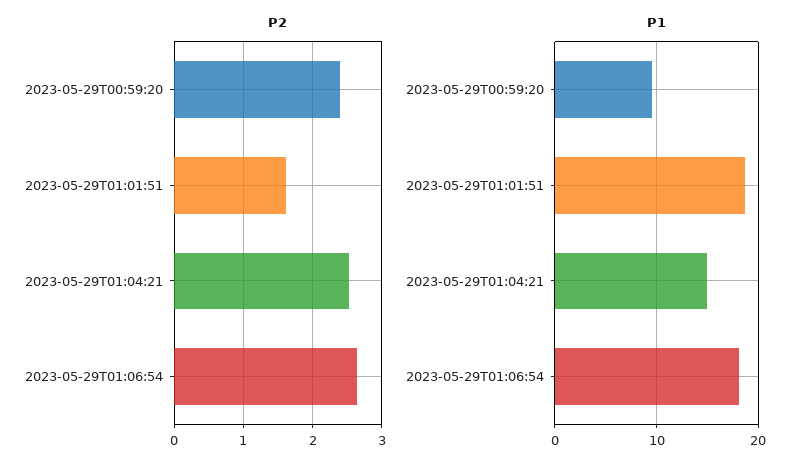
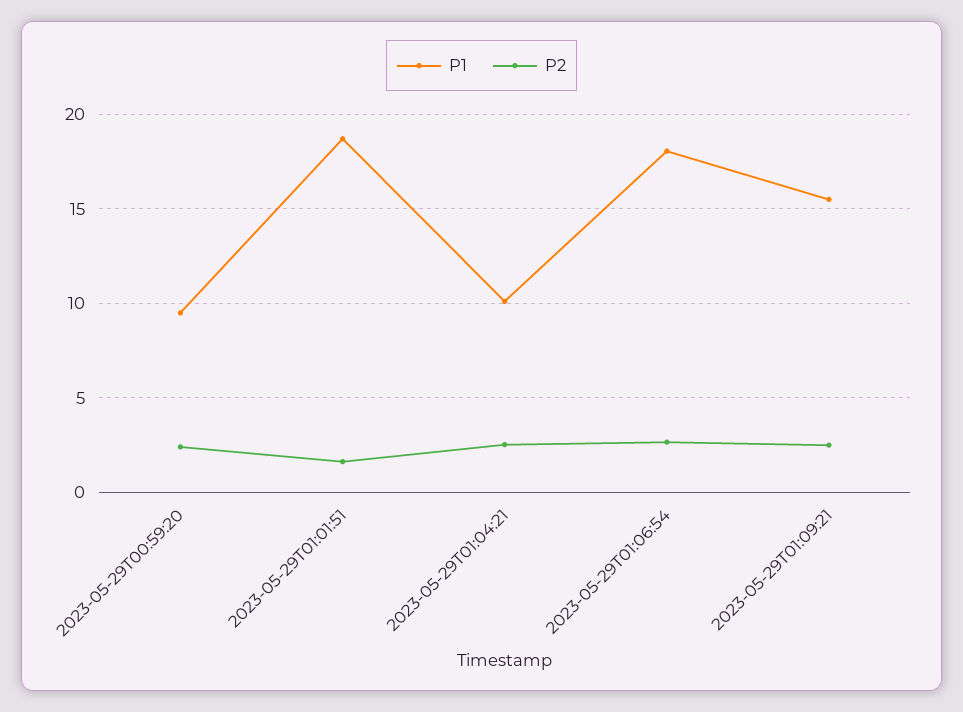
P1, 2023-05-29T01:04:21: 15 -> 10
P1, 2023-05-29T01:09:21: none -> 15.5
P2, 2023-05-29T01:09:21: none -> 2.5

